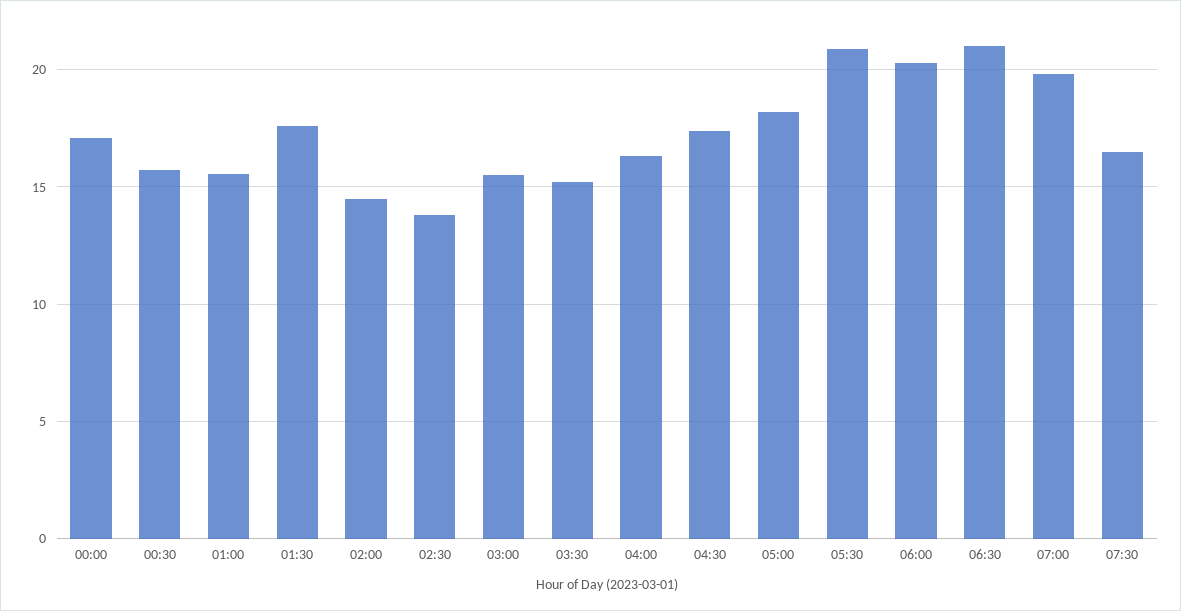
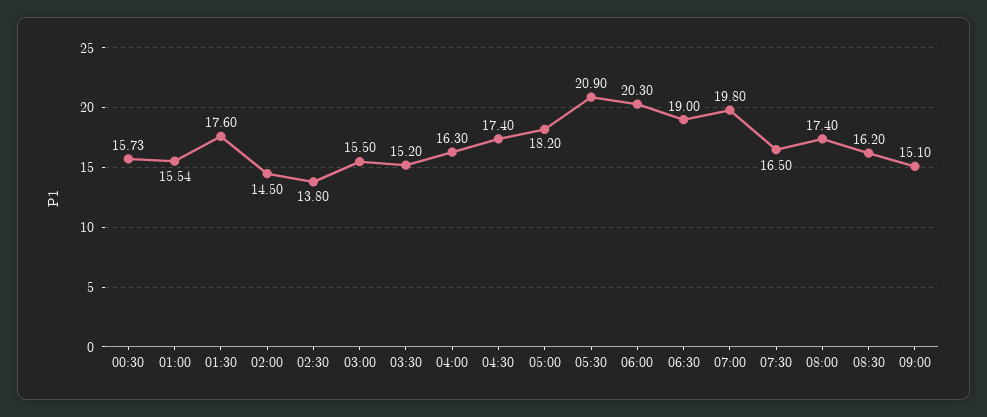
00:00: 17 -> none
06:30: 21 -> 19
08:00: none -> 17.4
08:30: none -> 16.2
09:00: none -> 15.1

